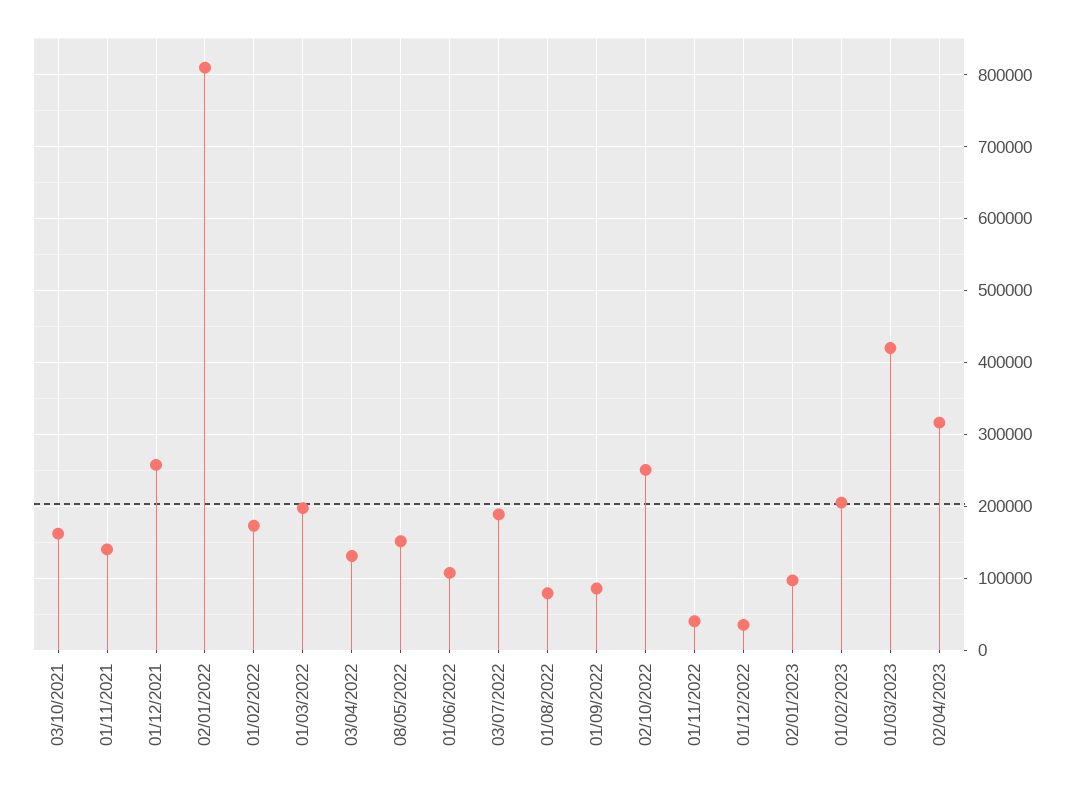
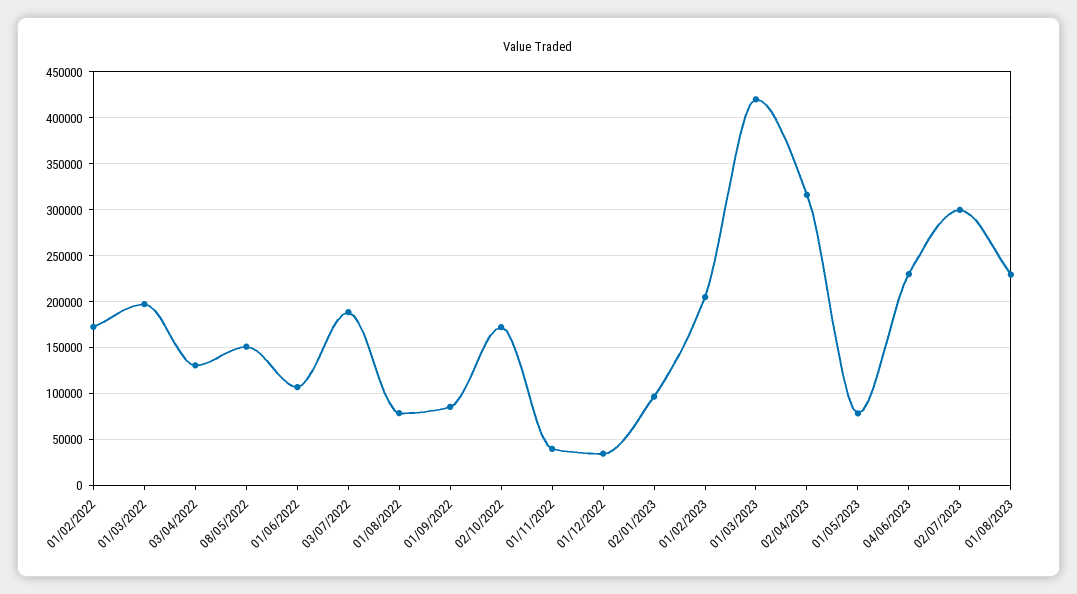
03/10/2021: 160000 -> none
01/11/2021: 140000 -> none
01/12/2021: 260000 -> none
02/01/2022: 810000 -> none
02/10/2022: 250000 -> 170000
01/05/2023: none -> 80000
04/06/2023: none -> 230000
02/07/2023: none -> 300000
01/08/2023: none -> 230000

